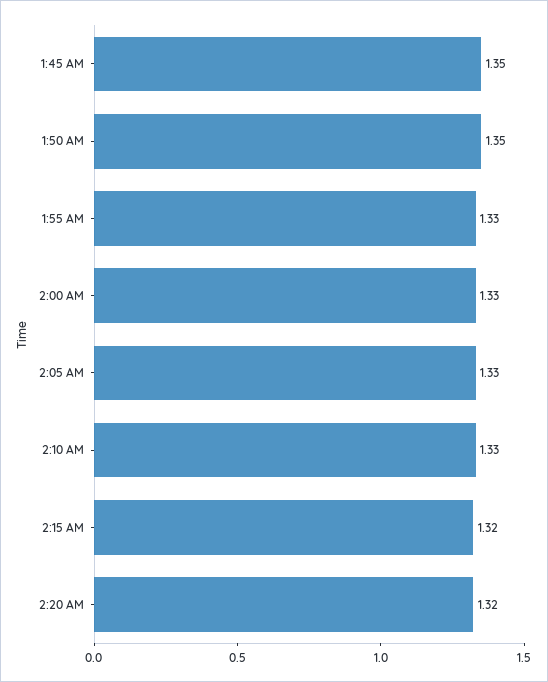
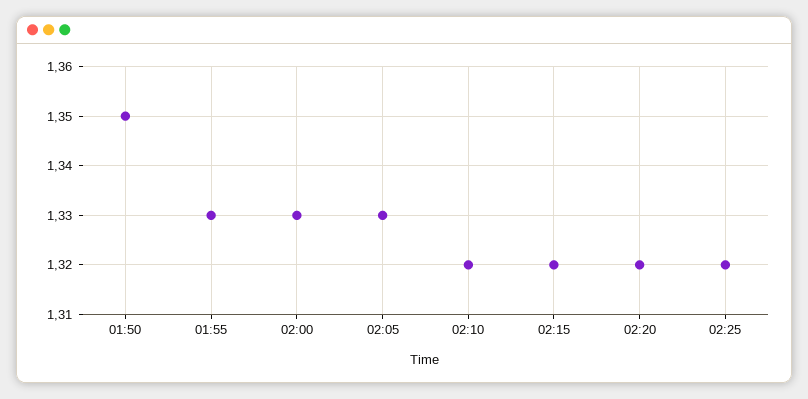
1:45 AM: 1.35 -> none
2:10 AM: 1.33 -> 1.32
02:25: none -> 1.32

